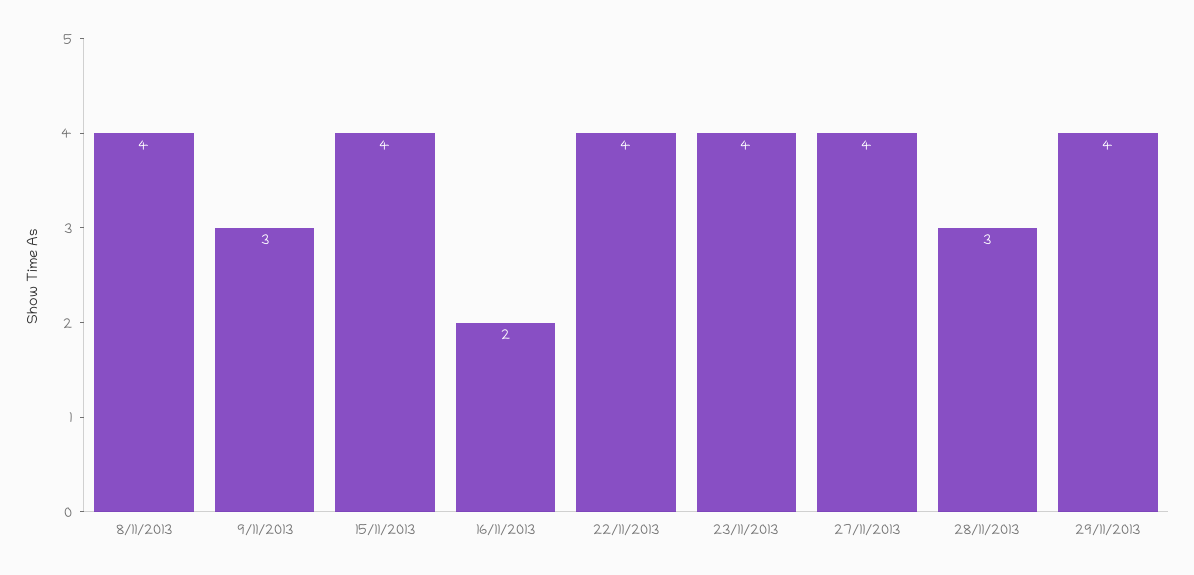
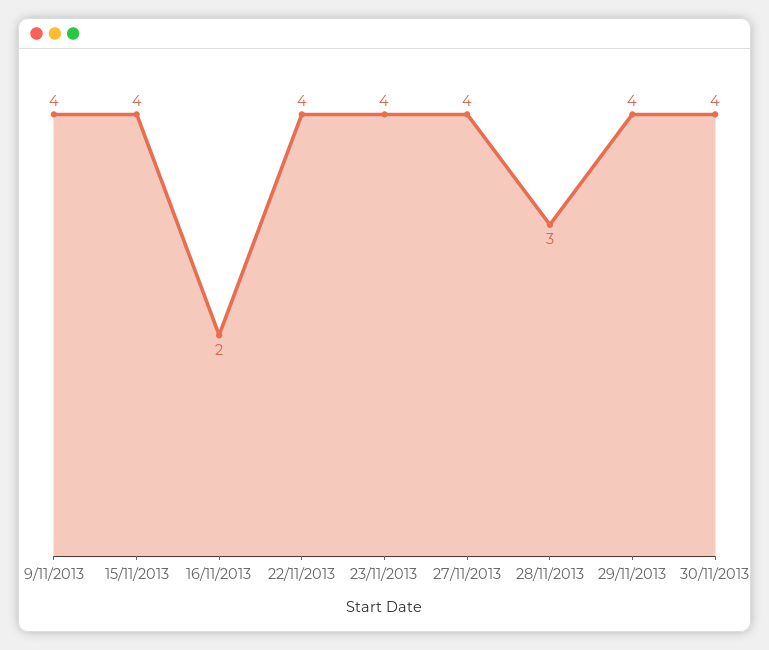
8/11/2013: 4 -> none
9/11/2013: 3 -> 4
30/11/2013: none -> 4

